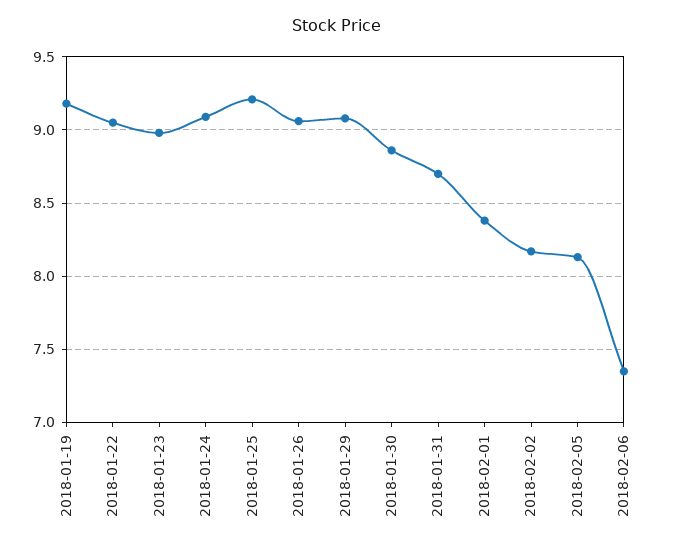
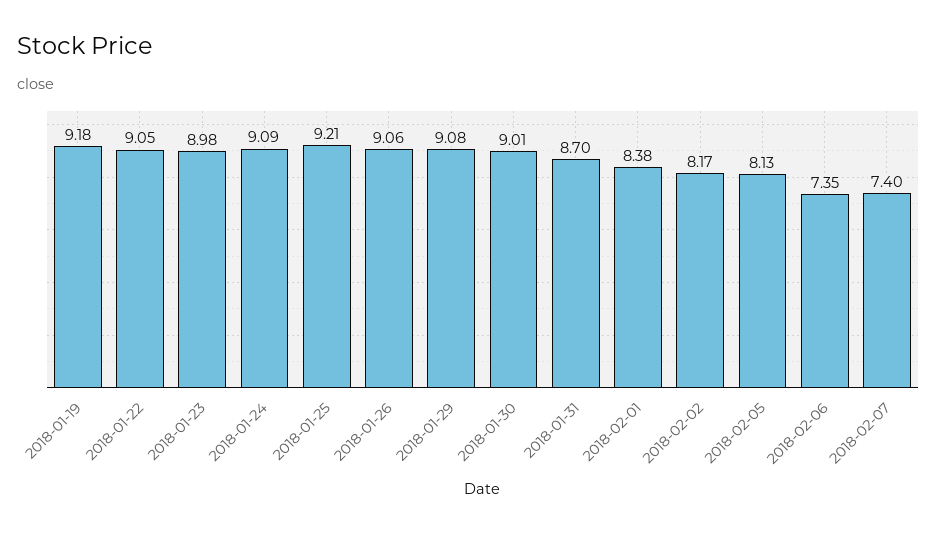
2018-01-30: 8.85 -> 9.01
2018-02-07: none -> 7.4

